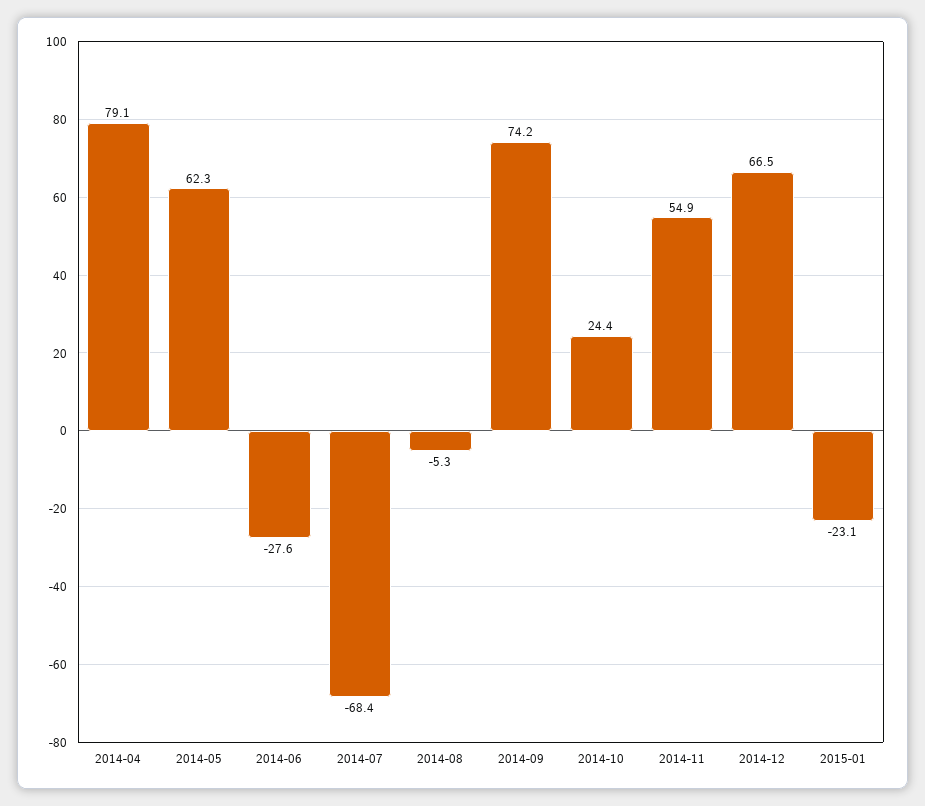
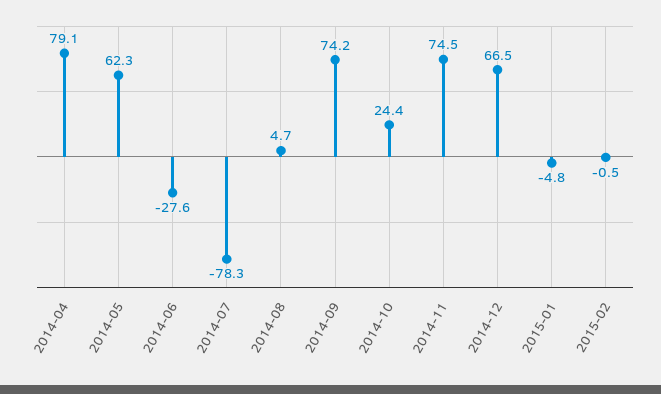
2014-07: -68.4 -> -78.3
2014-08: -5.3 -> 4.7
2014-11: 54.9 -> 74.5
2015-01: -23.1 -> -4.8
2015-02: none -> -0.5

